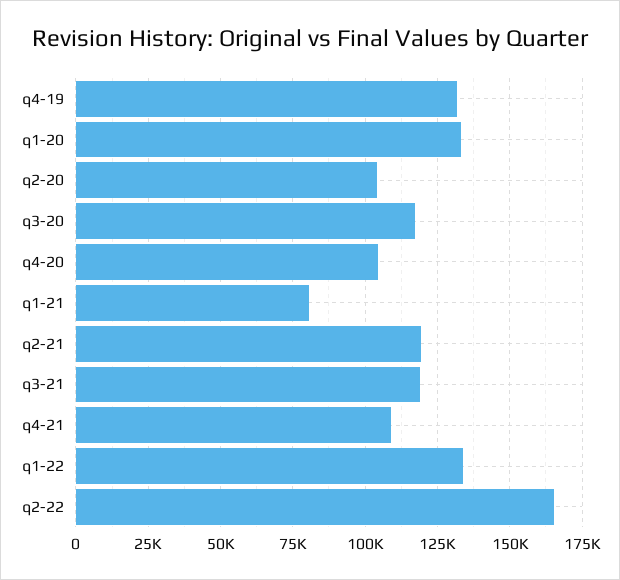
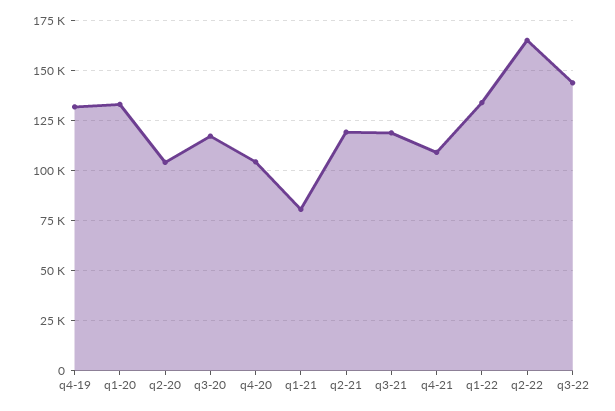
q3-22: none -> 145000

